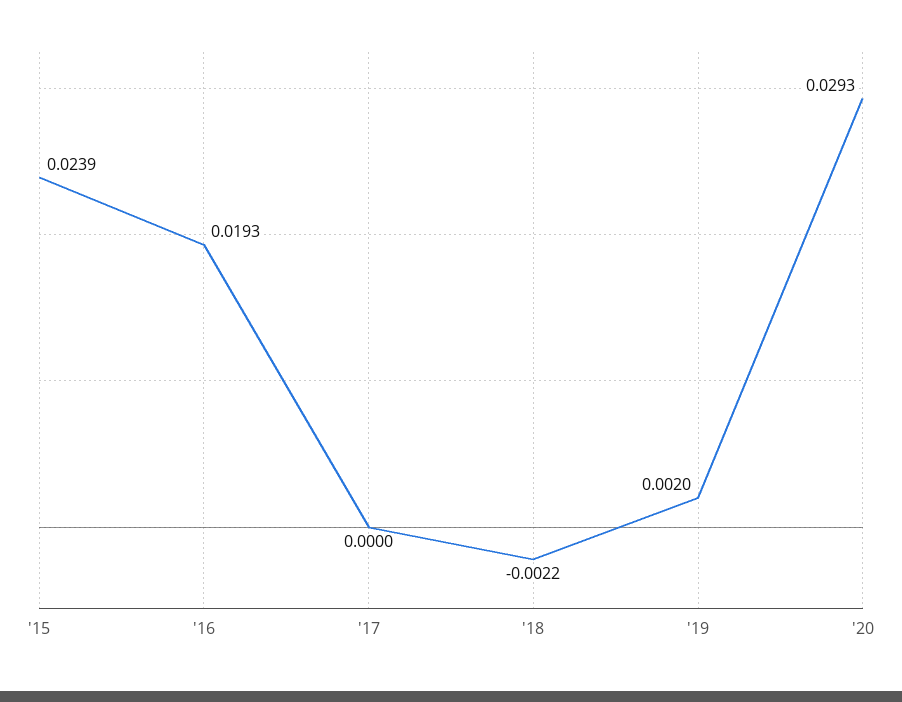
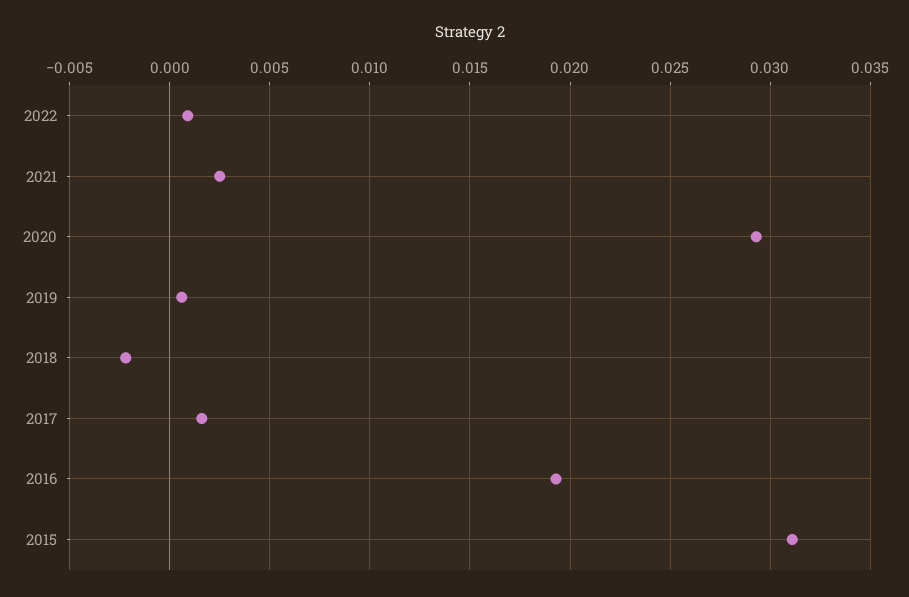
'15: 0.0239 -> 0.031
'17: 0 -> 0.0015
'19: 0.002 -> 0.0005
2022: none -> 0.001
2021: none -> 0.0025

